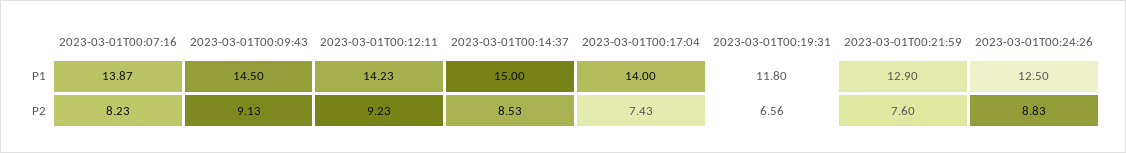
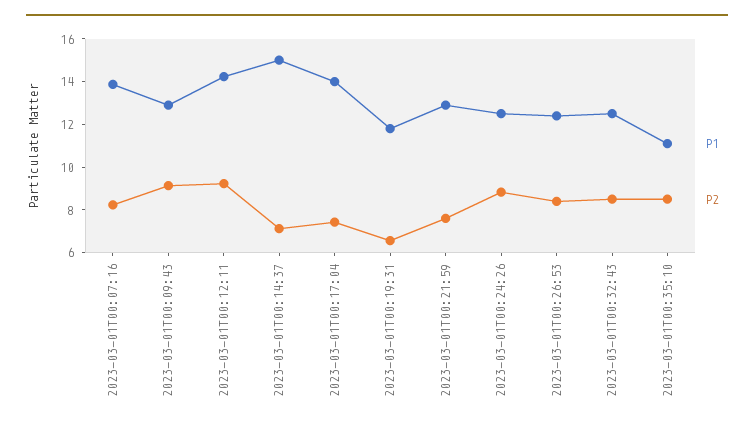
P1, 2023-03-01T00:09:43: 14.5 -> 13
P2, 2023-03-01T00:14:37: 8.53 -> 7
P1, 2023-03-01T00:26:53: none -> 12.5
P2, 2023-03-01T00:26:53: none -> 8.5
P1, 2023-03-01T00:32:43: none -> 12.5
P2, 2023-03-01T00:32:43: none -> 8.5
P1, 2023-03-01T00:35:10: none -> 11
P2, 2023-03-01T00:35:10: none -> 8.5

